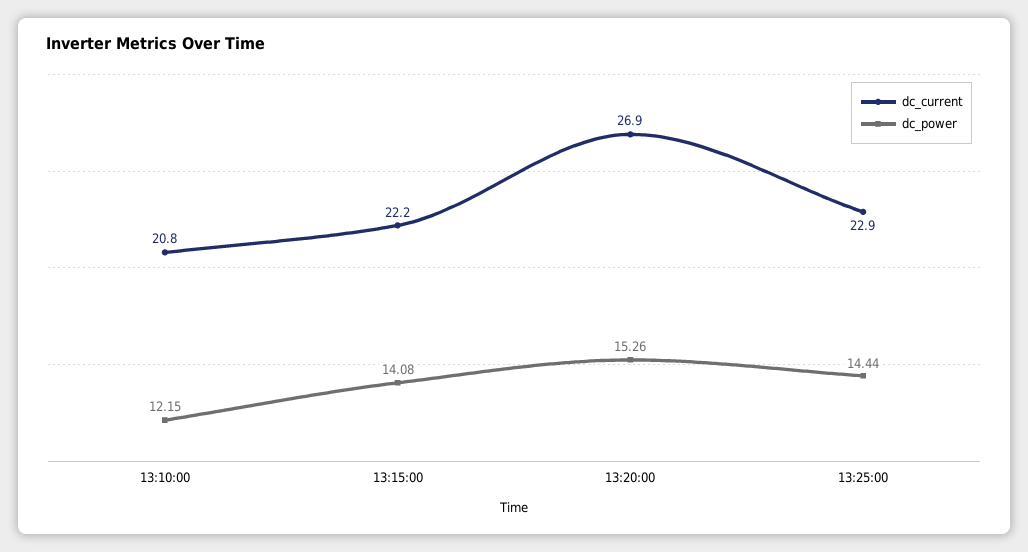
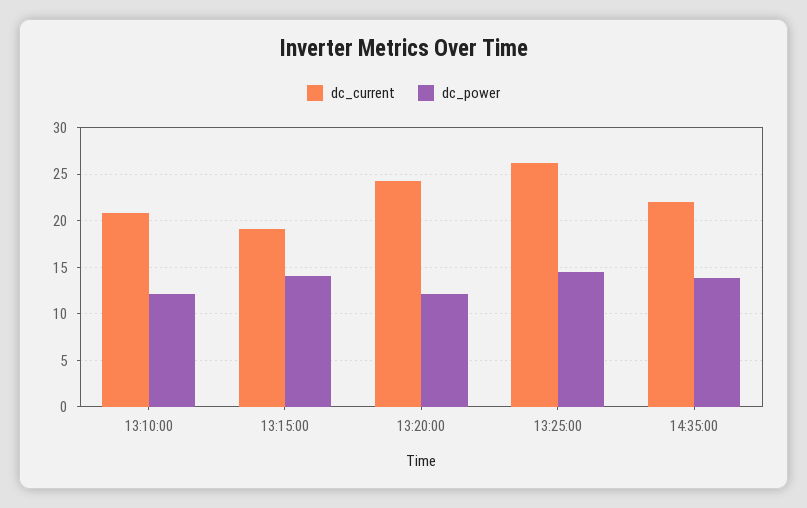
dc_current, 13:15:00: 22.2 -> 19
dc_current, 13:20:00: 26.9 -> 24
dc_power, 13:20:00: 15.26 -> 12
dc_current, 13:25:00: 22.9 -> 26
dc_current, 14:35:00: none -> 22
dc_power, 14:35:00: none -> 14

